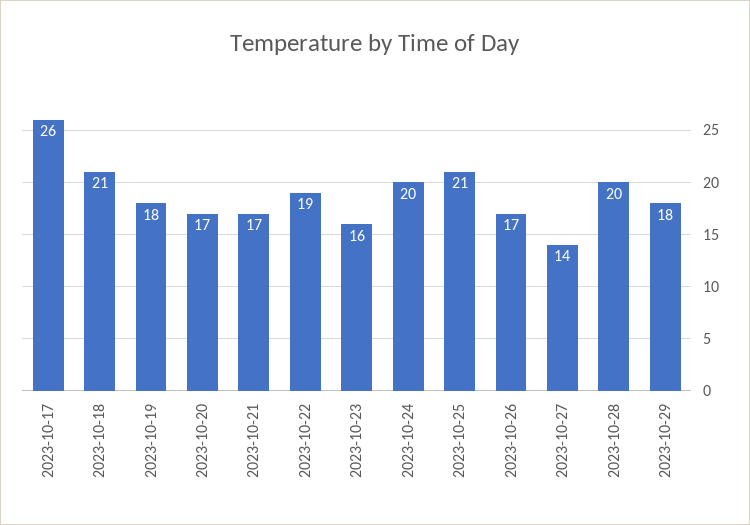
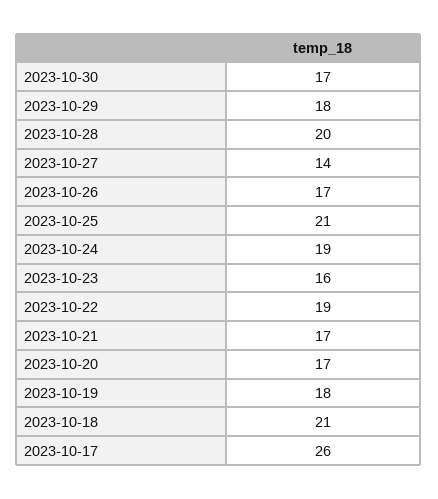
2023-10-24: 20 -> 19
2023-10-30: none -> 17

